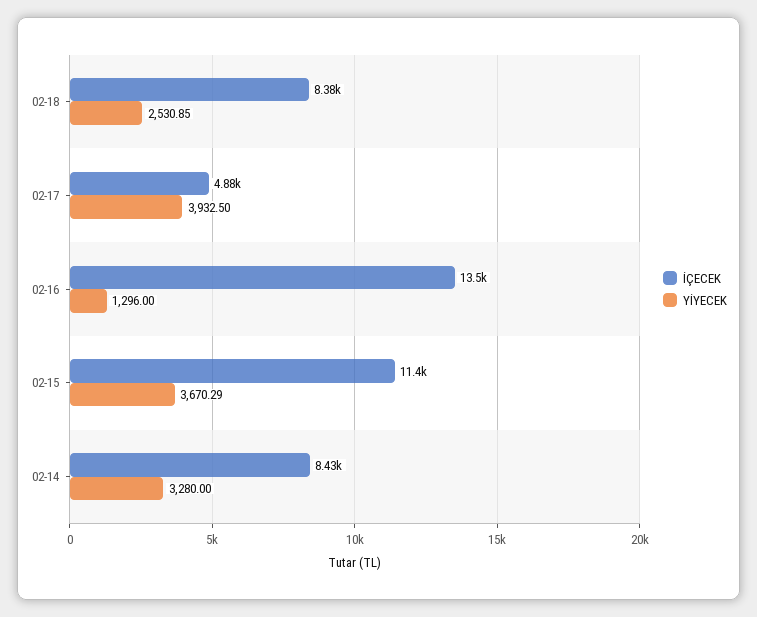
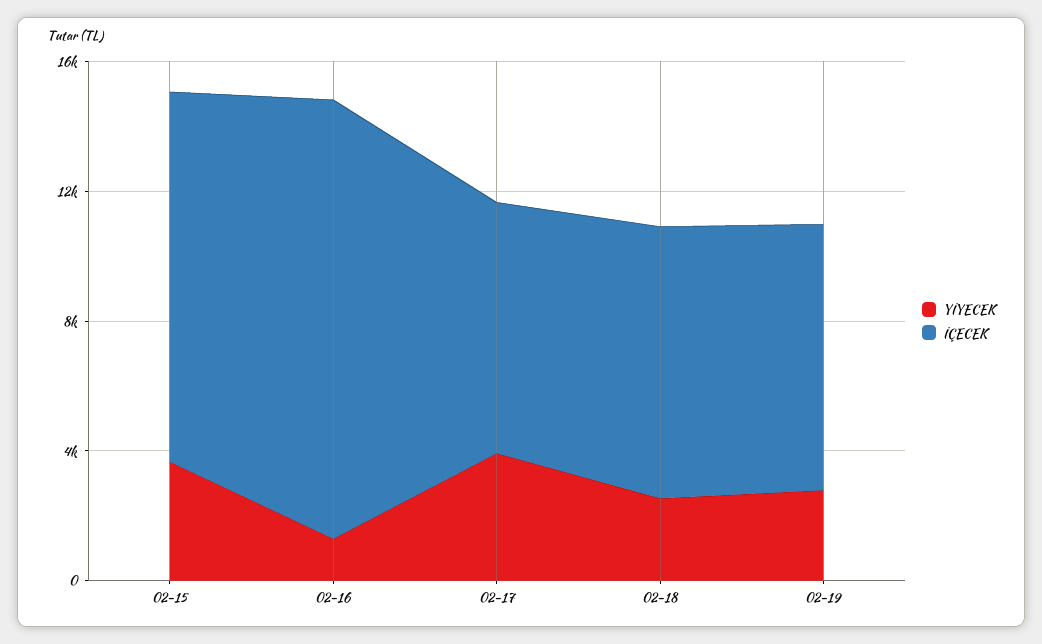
İÇECEK, 02-17: 4880 -> 8000
İÇECEK, 02-14: 8430 -> none
YİYECEK, 02-14: 3280 -> none
YİYECEK, 02-19: none -> 3000
İÇECEK, 02-19: none -> 8000

